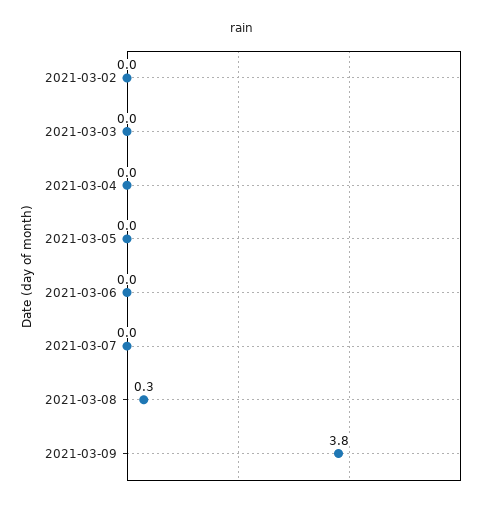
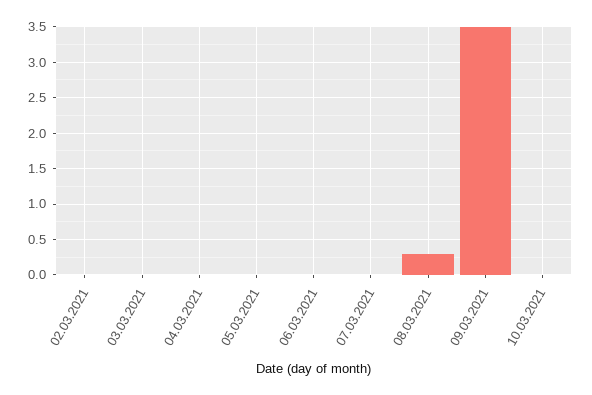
2021-03-09: 3.8 -> 3.5
10.03.2021: none -> 0

